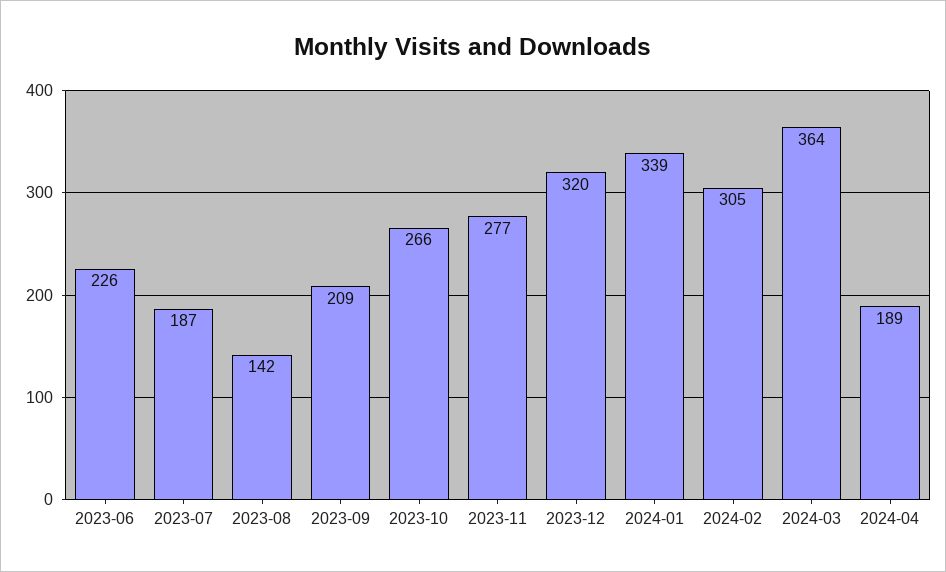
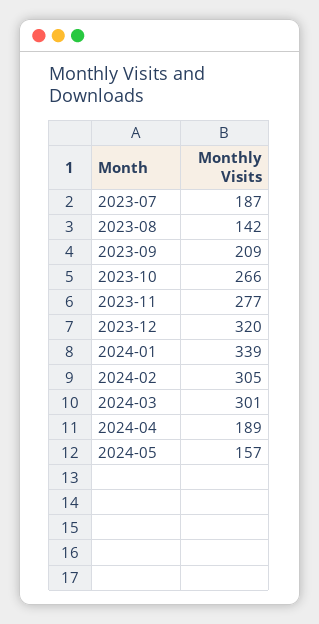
2023-06: 226 -> none
2024-03: 364 -> 301
2024-05: none -> 157

